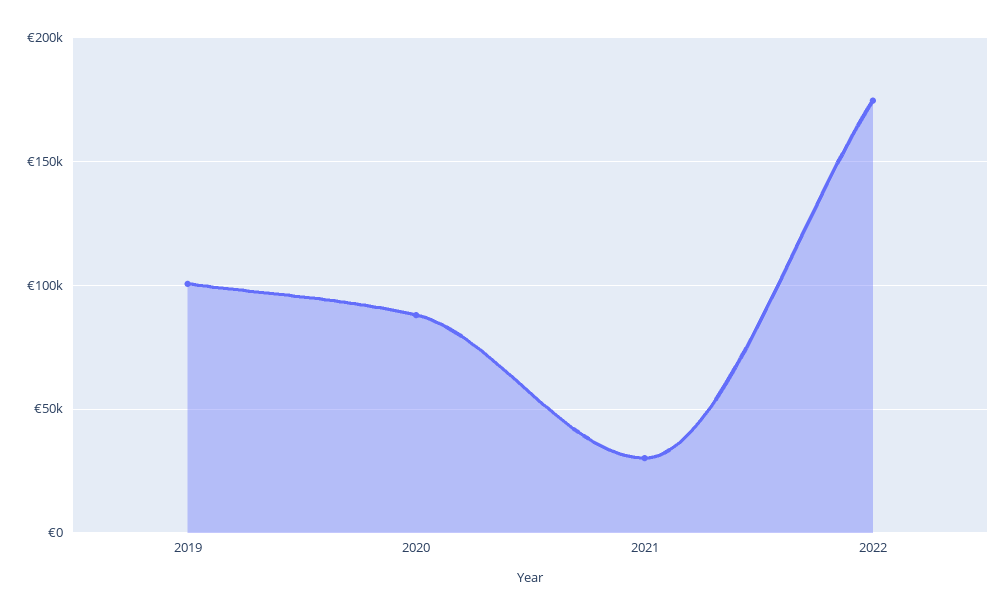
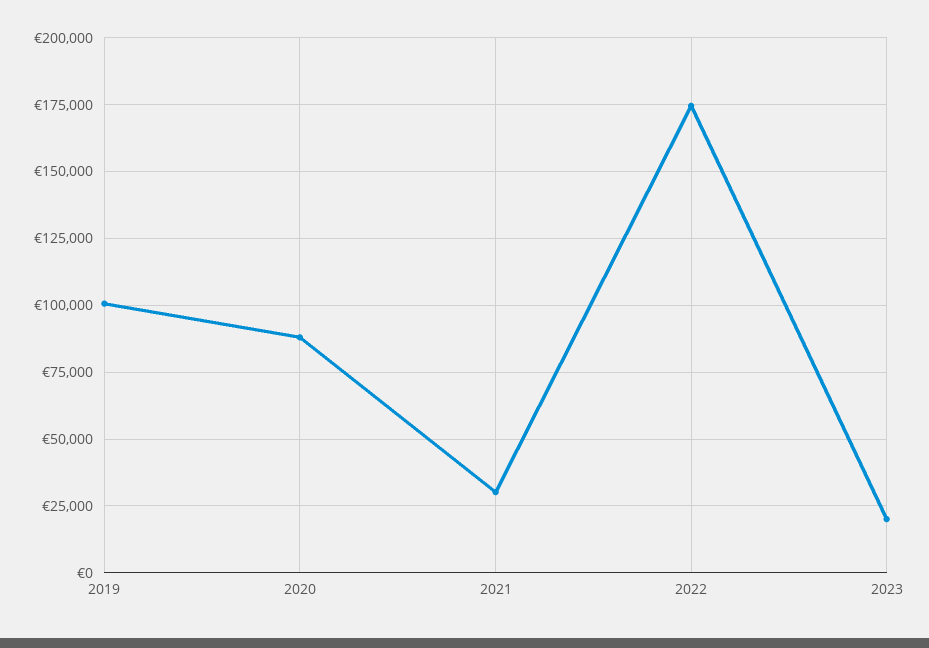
2023: none -> 20000

